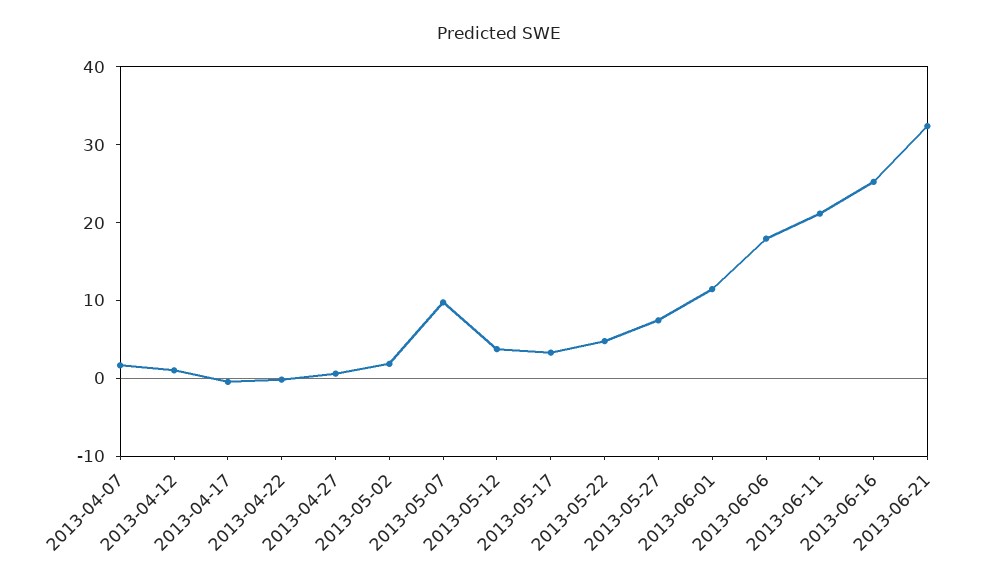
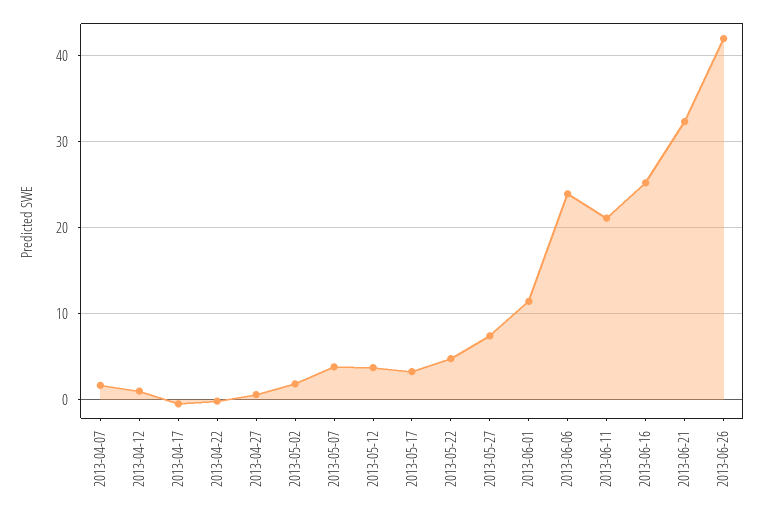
2013-05-07: 10 -> 4
2013-06-06: 18 -> 24
2013-06-26: none -> 42

